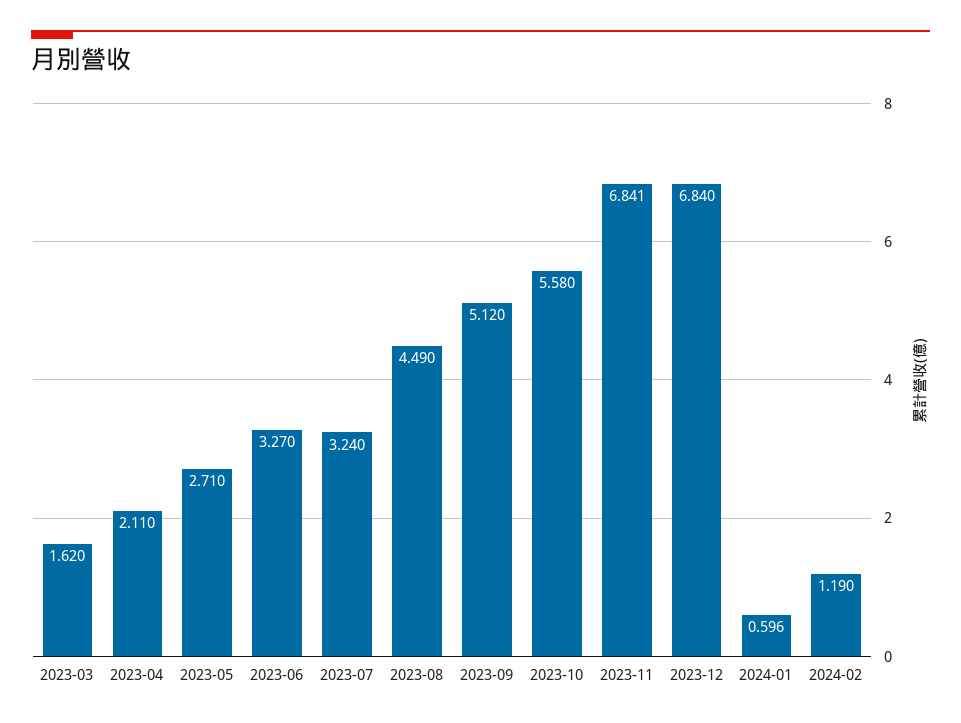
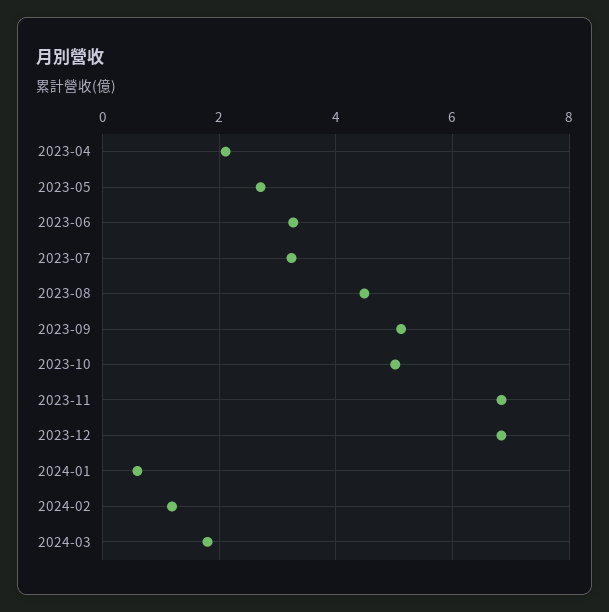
2023-03: 1.62 -> none
2023-10: 5.58 -> 5
2024-03: none -> 1.8

